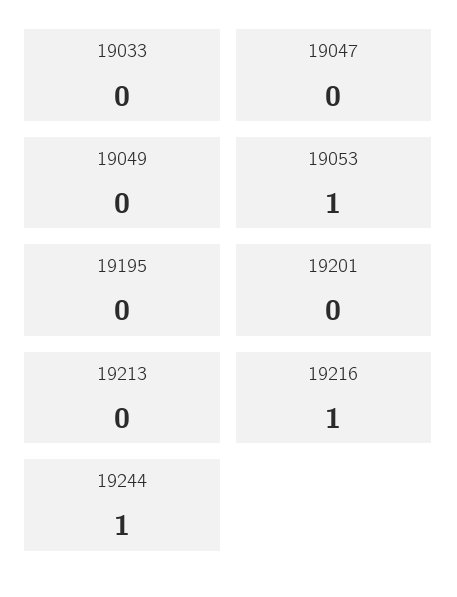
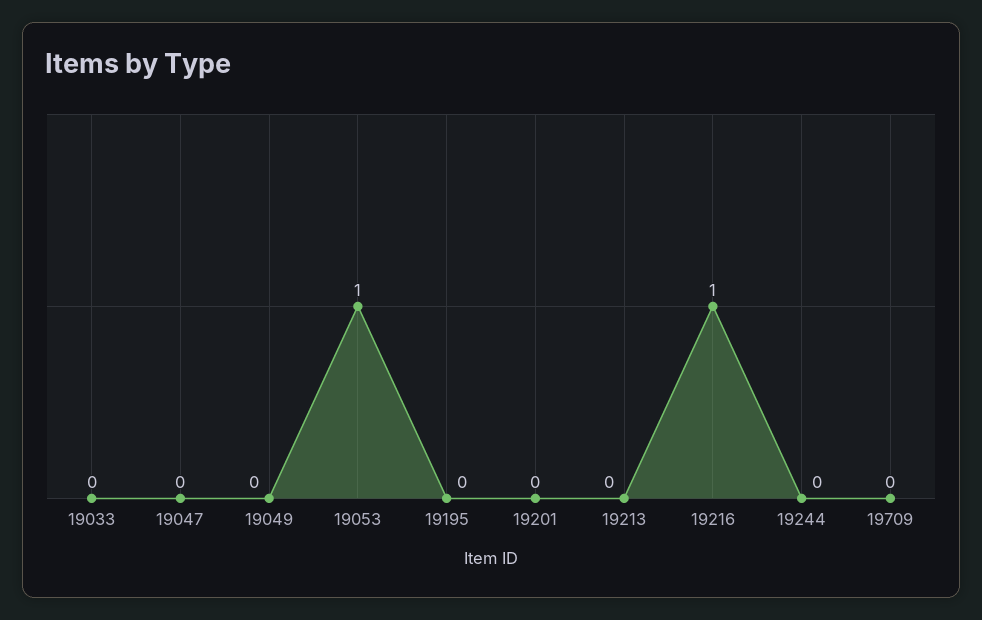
19244: 1 -> 0
19709: none -> 0

